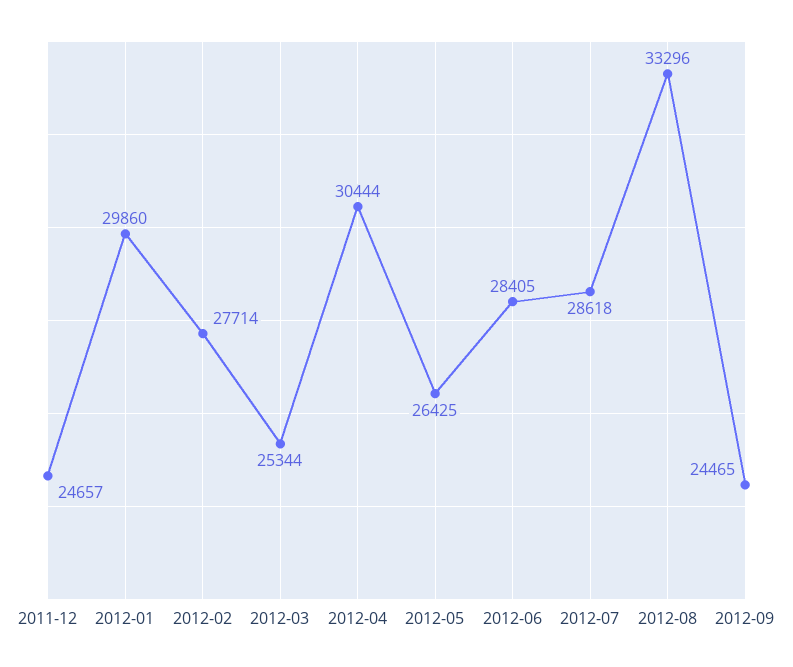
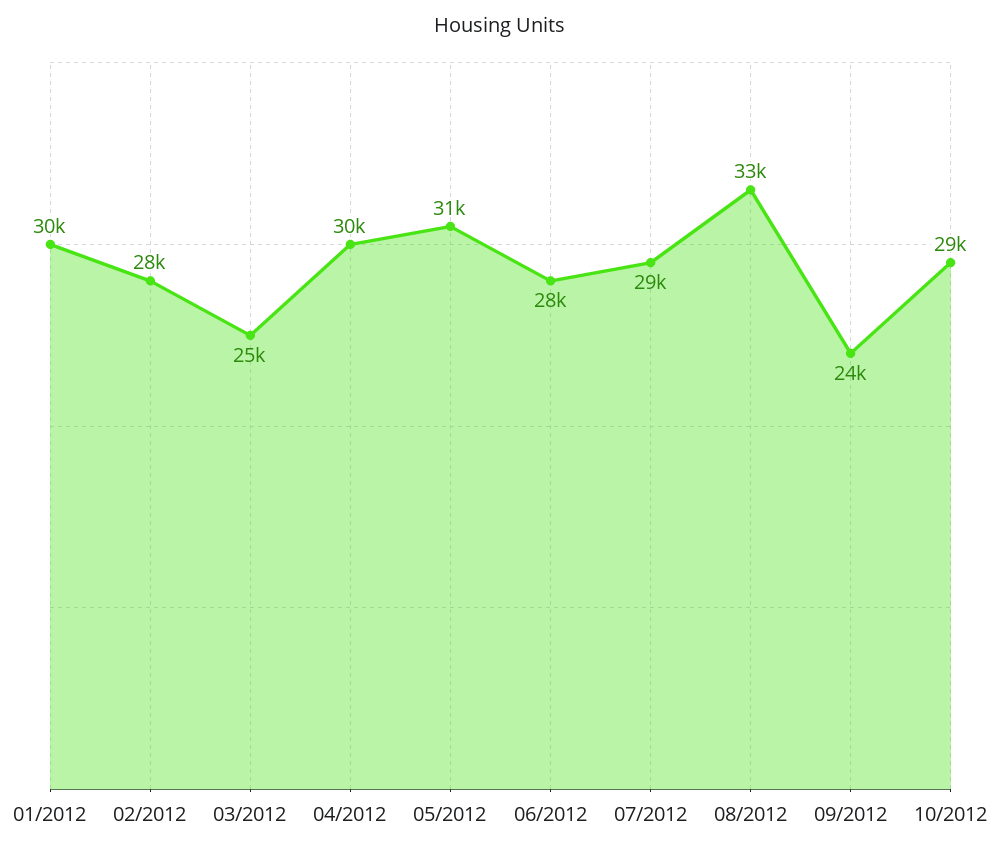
2011-12: 24657 -> none
2012-05: 26425 -> 31000
10/2012: none -> 29000

